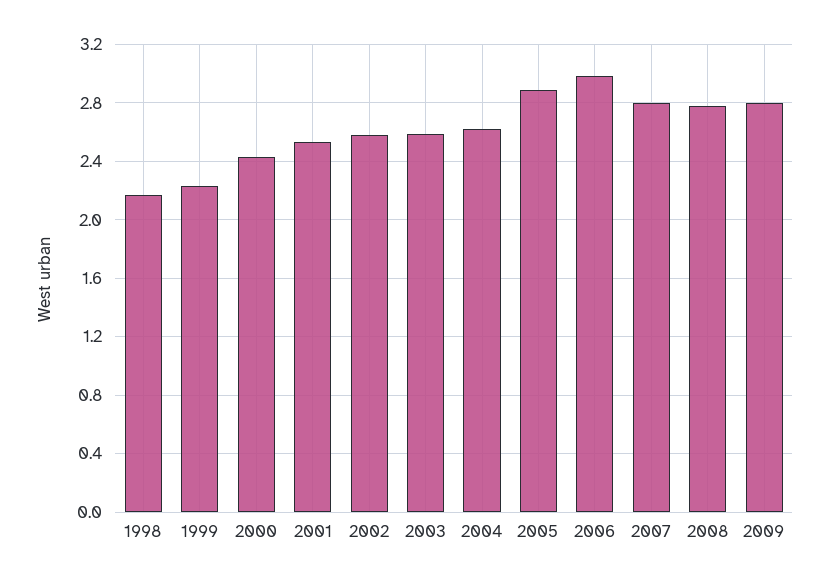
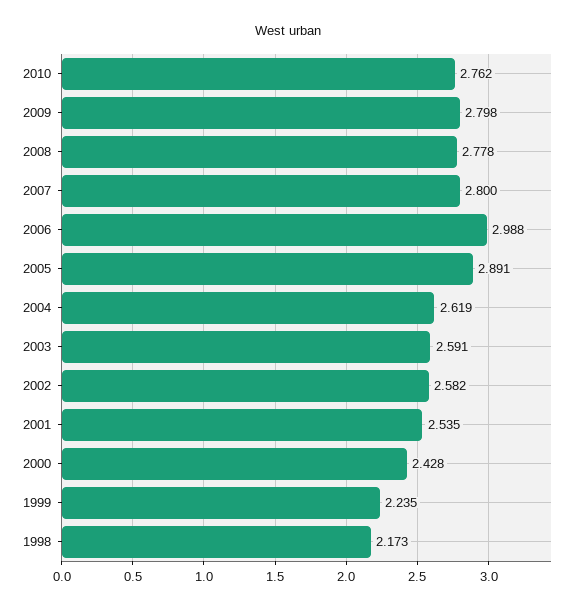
2010: none -> 2.762

